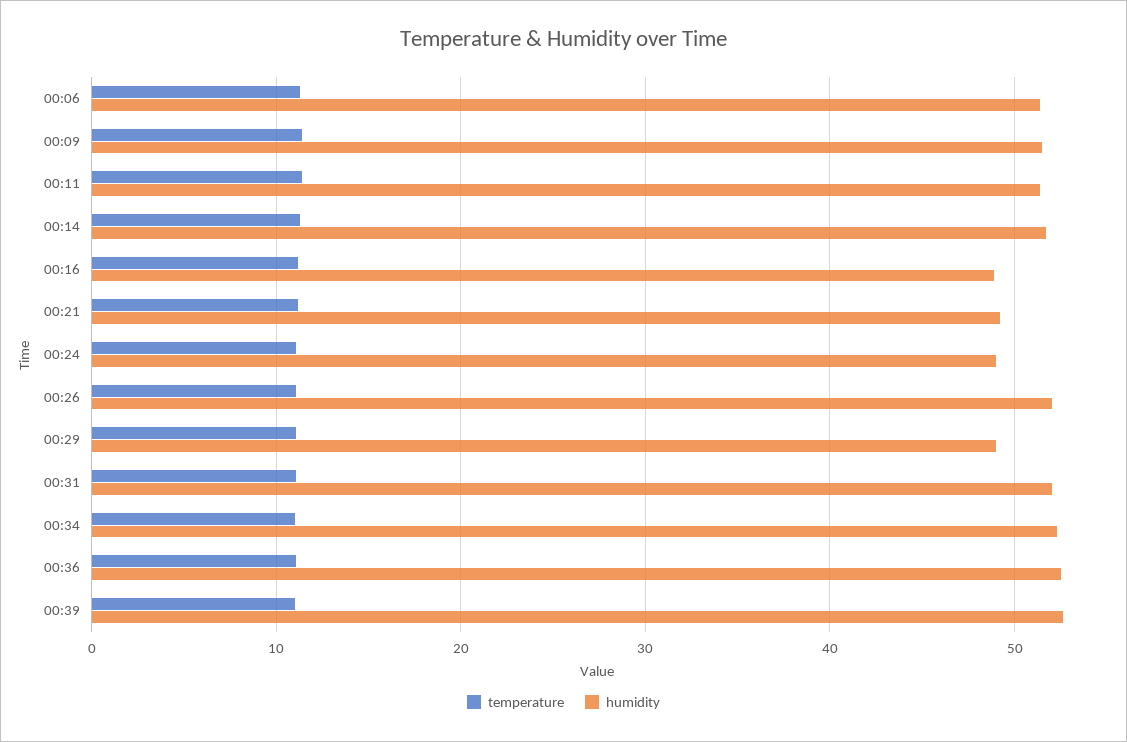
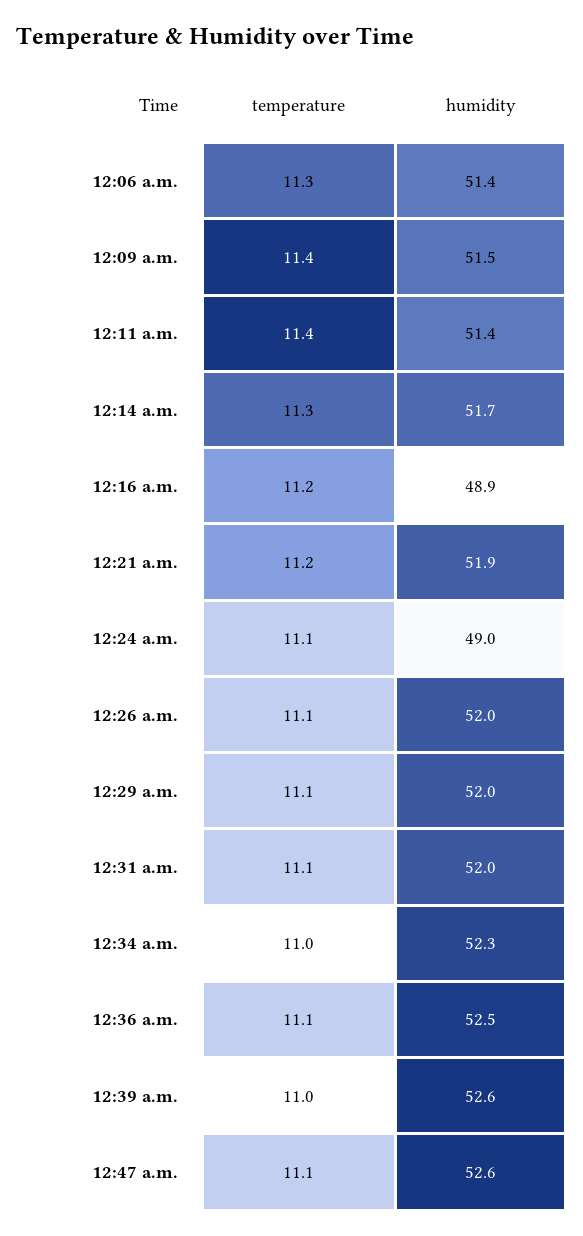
humidity, 00:21: 49 -> 51.9
humidity, 00:29: 49 -> 52
temperature, 12:47 a.m.: none -> 11.1
humidity, 12:47 a.m.: none -> 52.6

